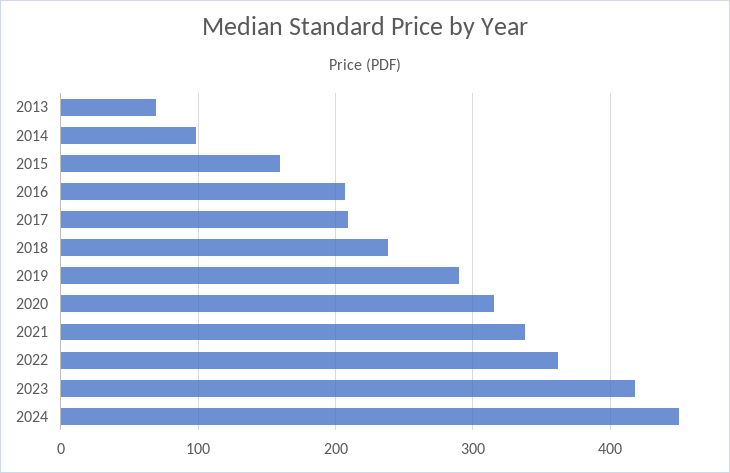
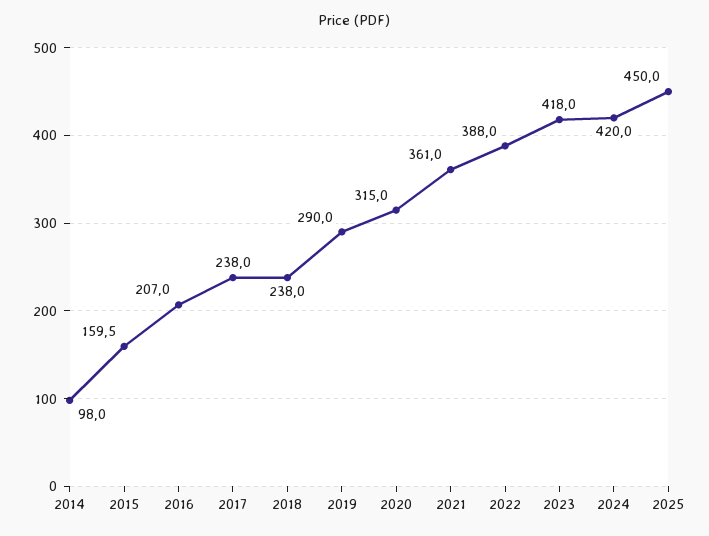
2013: 70 -> none
2017: 210 -> 238
2021: 340 -> 361
2022: 360 -> 388
2024: 450 -> 420
2025: none -> 450

